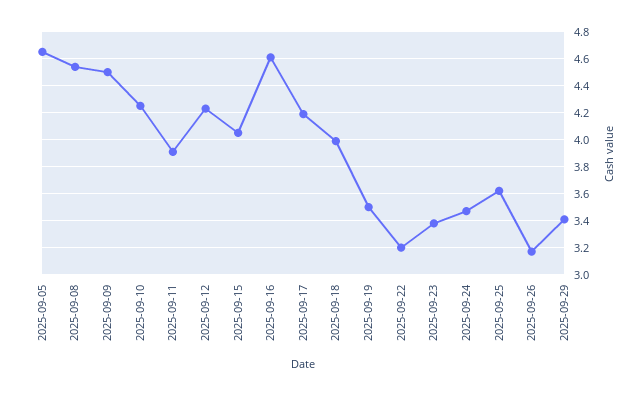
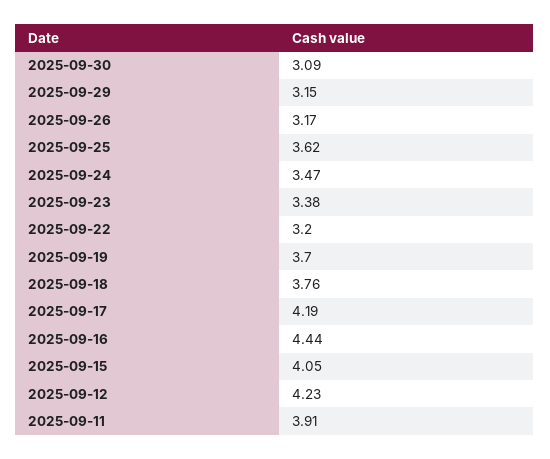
2025-09-05: 4.65 -> none
2025-09-08: 4.55 -> none
2025-09-09: 4.5 -> none
2025-09-10: 4.25 -> none
2025-09-16: 4.6 -> 4.44
2025-09-18: 4 -> 3.76
2025-09-19: 3.5 -> 3.7
2025-09-29: 3.4 -> 3.15
2025-09-30: none -> 3.09

